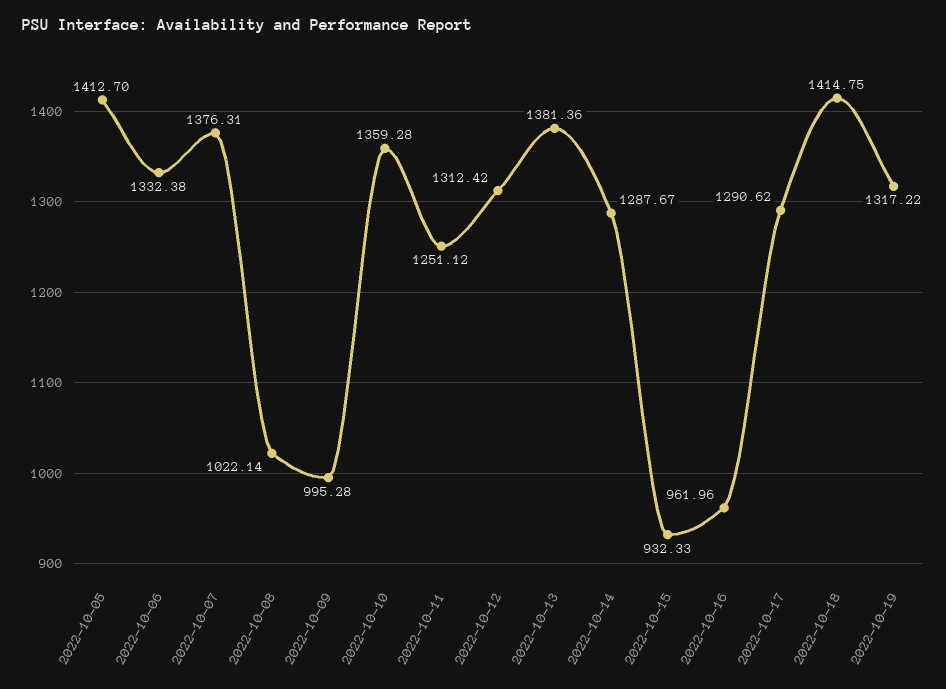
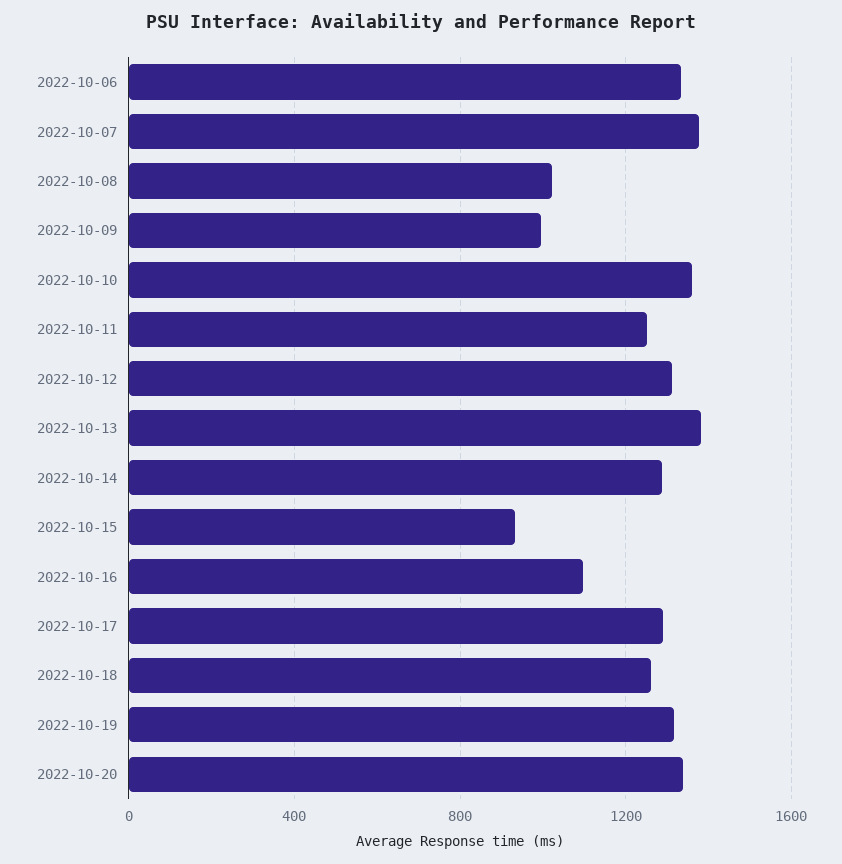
2022-10-05: 1412.7 -> none
2022-10-16: 961.96 -> 1100
2022-10-18: 1414.75 -> 1250
2022-10-20: none -> 1350

